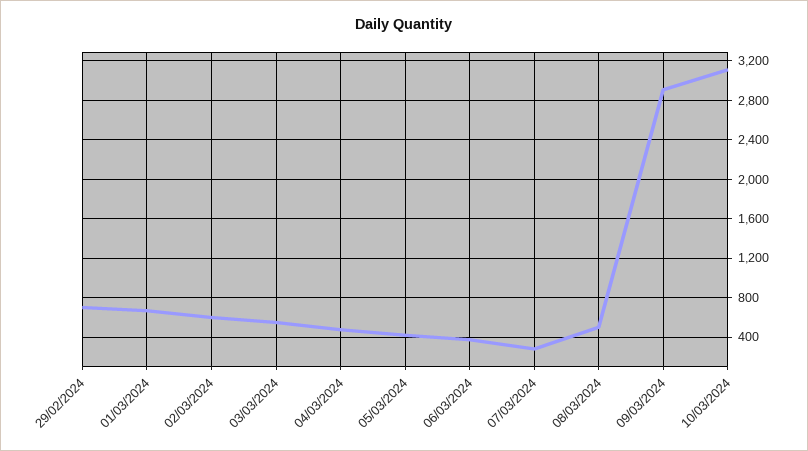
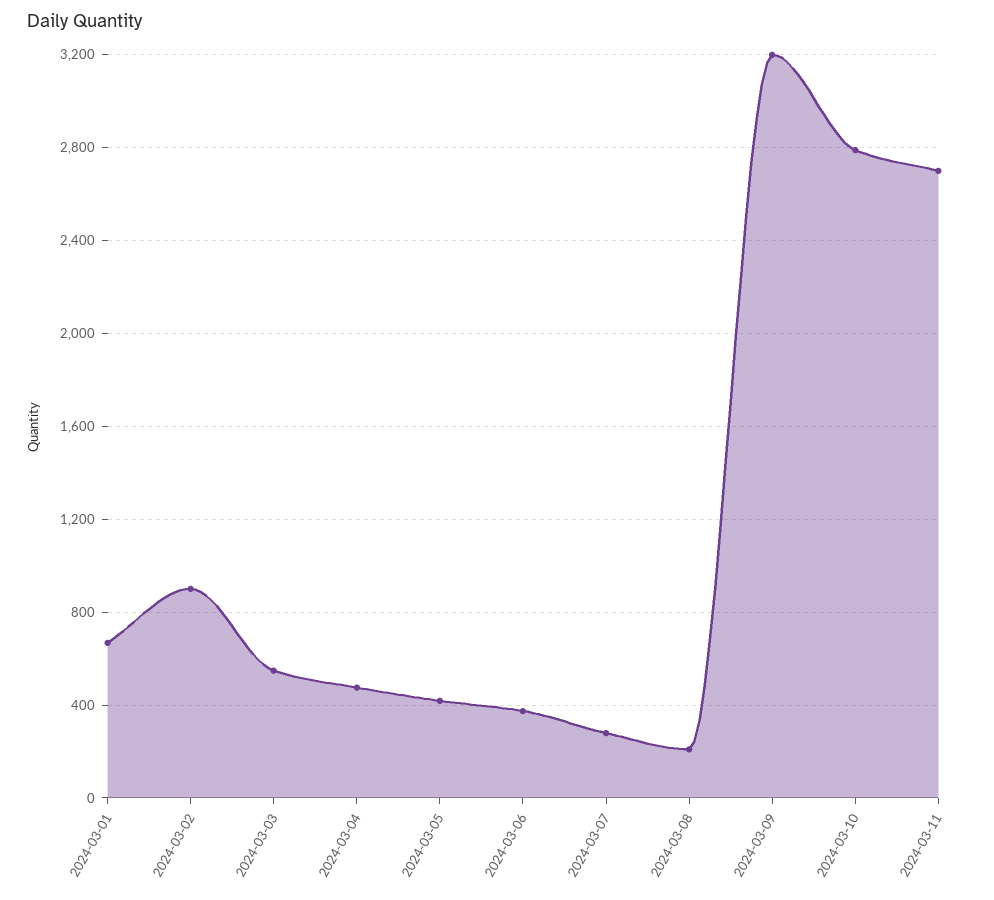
29/02/2024: 700 -> none
02/03/2024: 600 -> 900
08/03/2024: 500 -> 200
09/03/2024: 2900 -> 3200
10/03/2024: 3100 -> 2800
2024-03-11: none -> 2700

